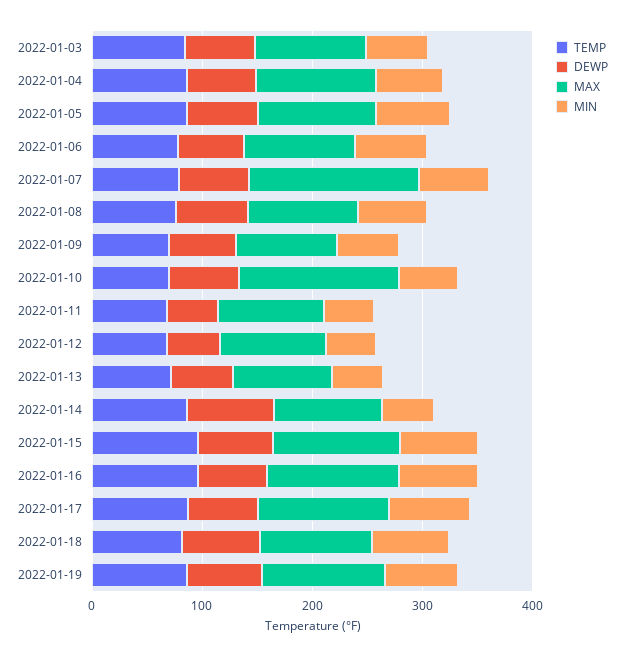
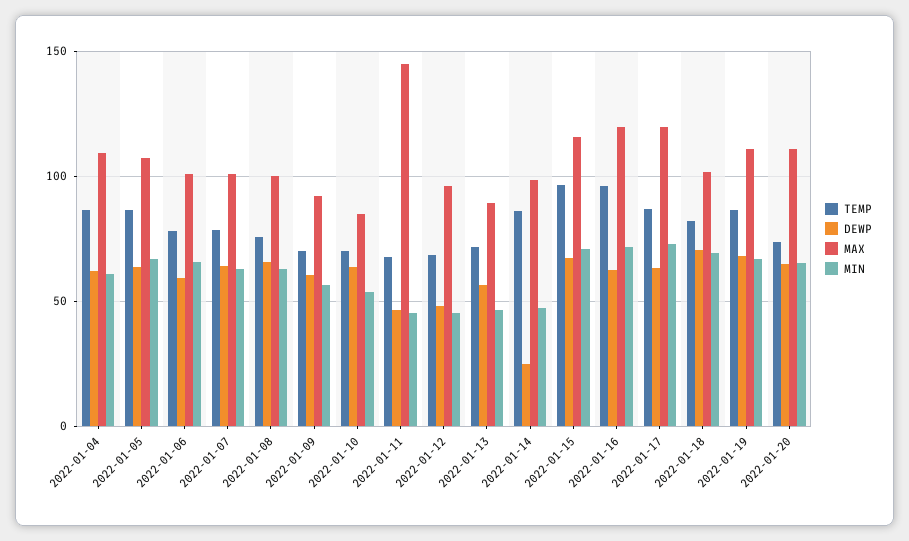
TEMP, 2022-01-03: 80 -> none
DEWP, 2022-01-03: 60 -> none
MAX, 2022-01-03: 100 -> none
MIN, 2022-01-03: 60 -> none
MAX, 2022-01-07: 160 -> 100
MAX, 2022-01-10: 140 -> 85
MAX, 2022-01-11: 100 -> 145
DEWP, 2022-01-14: 80 -> 25
TEMP, 2022-01-20: none -> 75
DEWP, 2022-01-20: none -> 65
MAX, 2022-01-20: none -> 110
MIN, 2022-01-20: none -> 65

